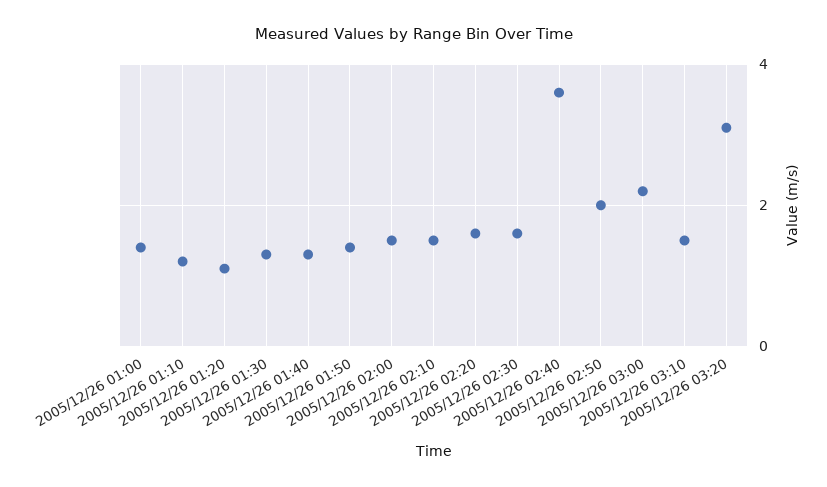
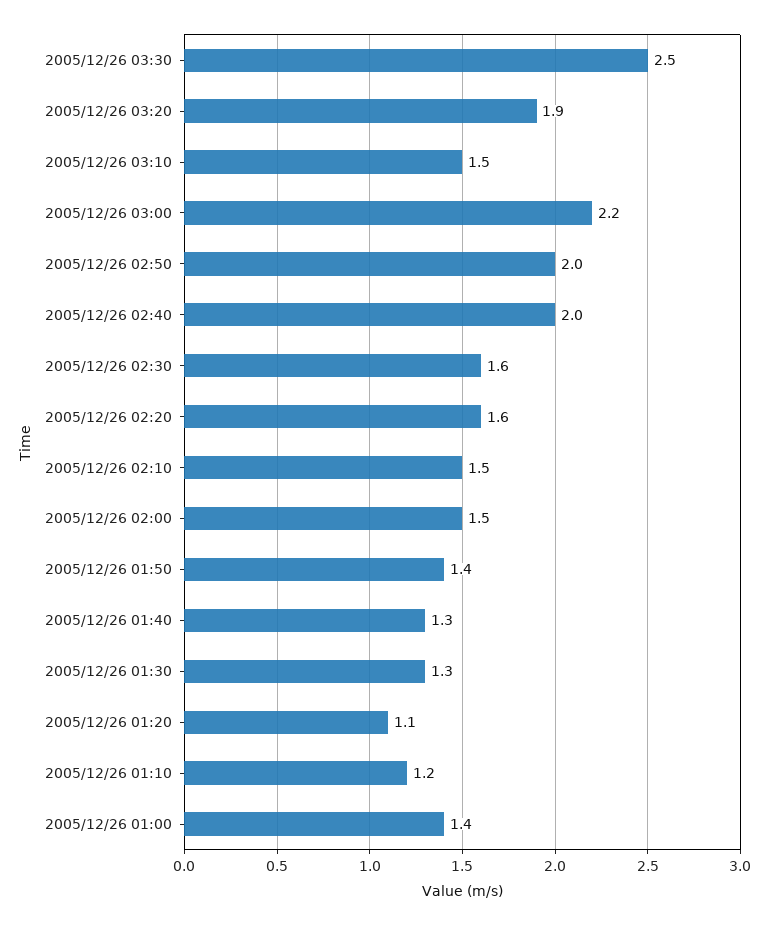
2005/12/26 02:40: 3.5 -> 2
2005/12/26 03:20: 3 -> 1.9
2005/12/26 03:30: none -> 2.5

